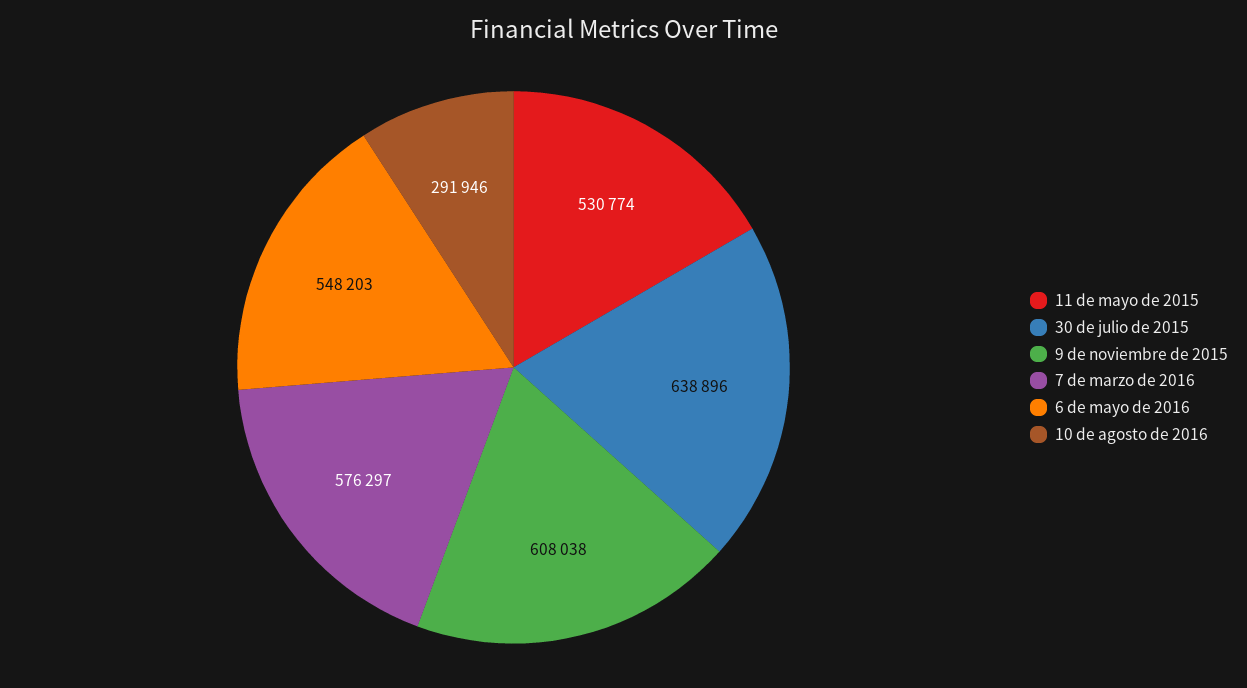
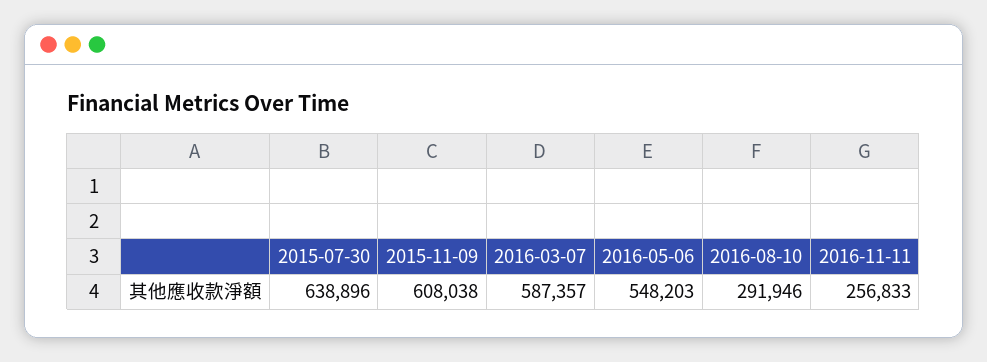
11 de mayo de 2015: 530774 -> none
7 de marzo de 2016: 576297 -> 587357
2016-11-11: none -> 256833

